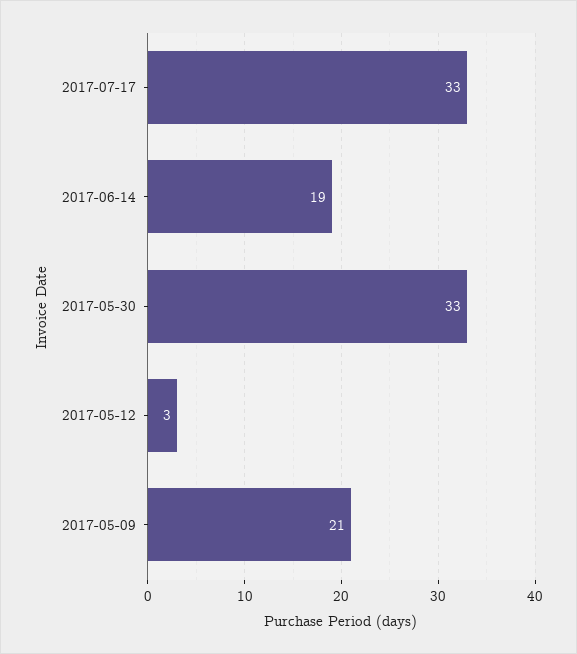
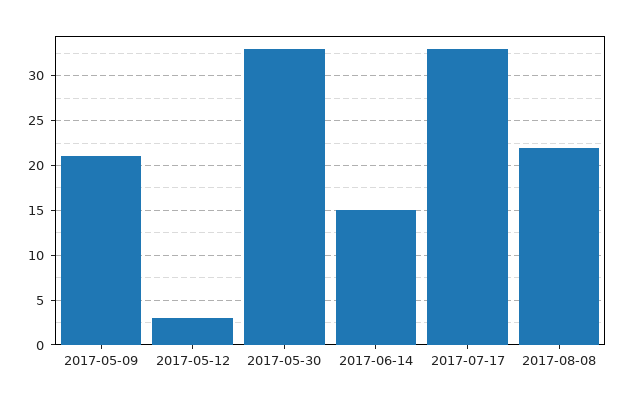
2017-06-14: 19 -> 15
2017-08-08: none -> 22

